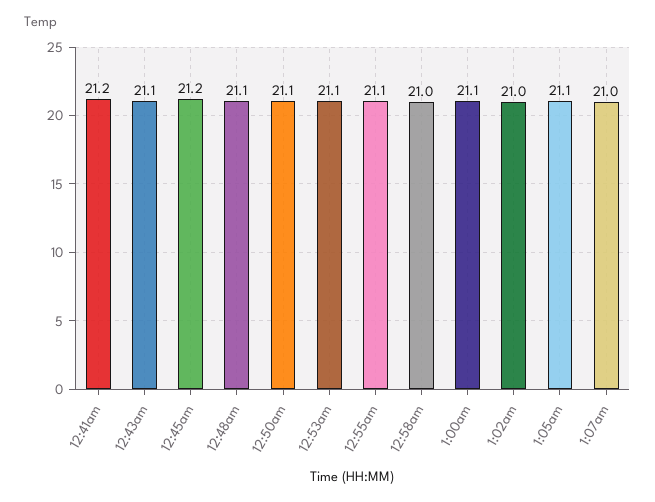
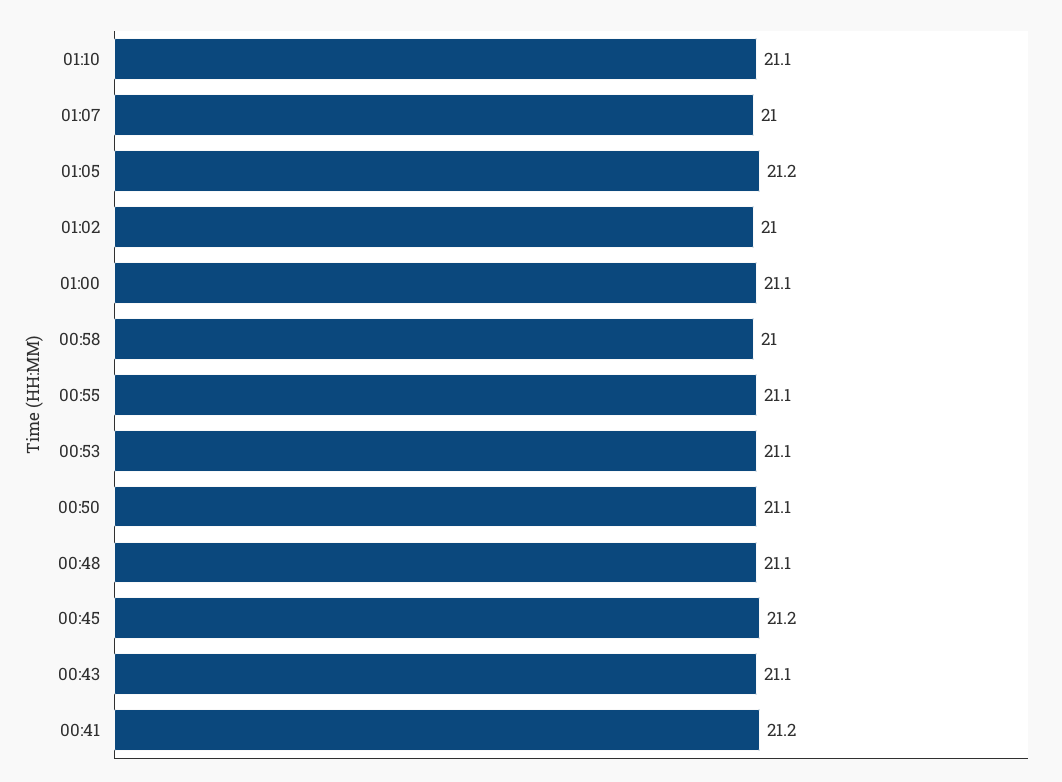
1:05am: 21.1 -> 21.2
01:10: none -> 21.1

